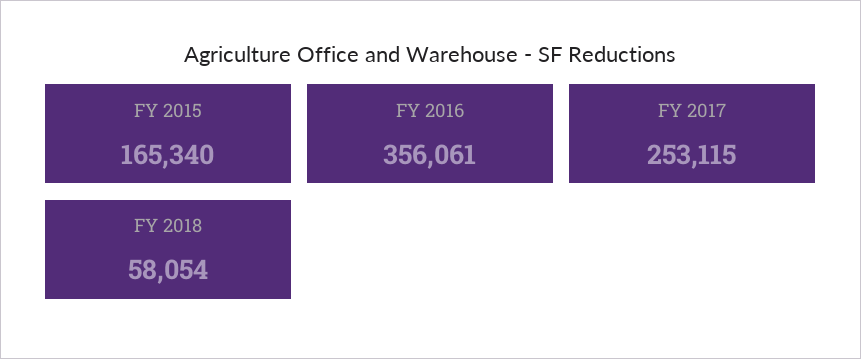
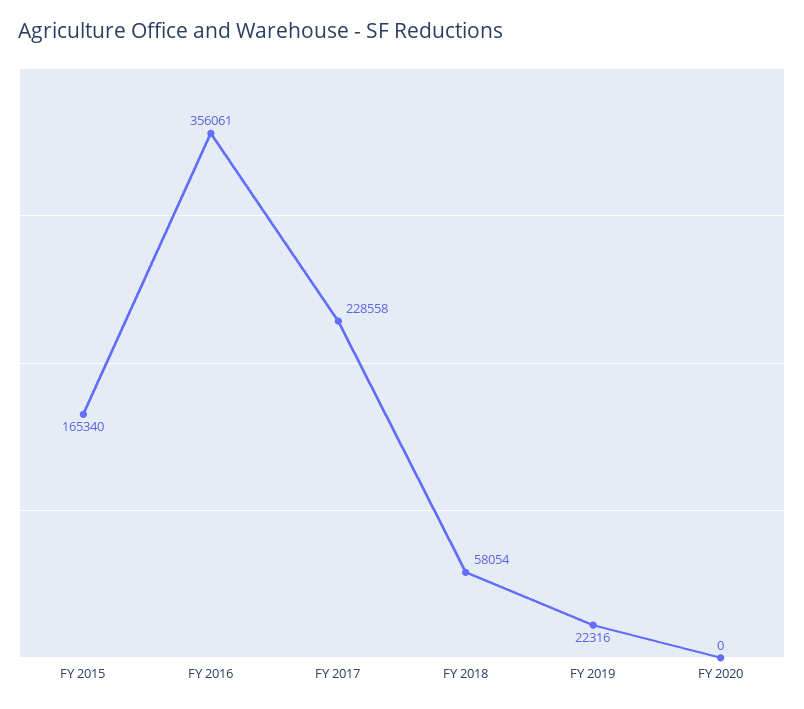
FY 2017: 253115 -> 228558
FY 2019: none -> 22316
FY 2020: none -> 0

